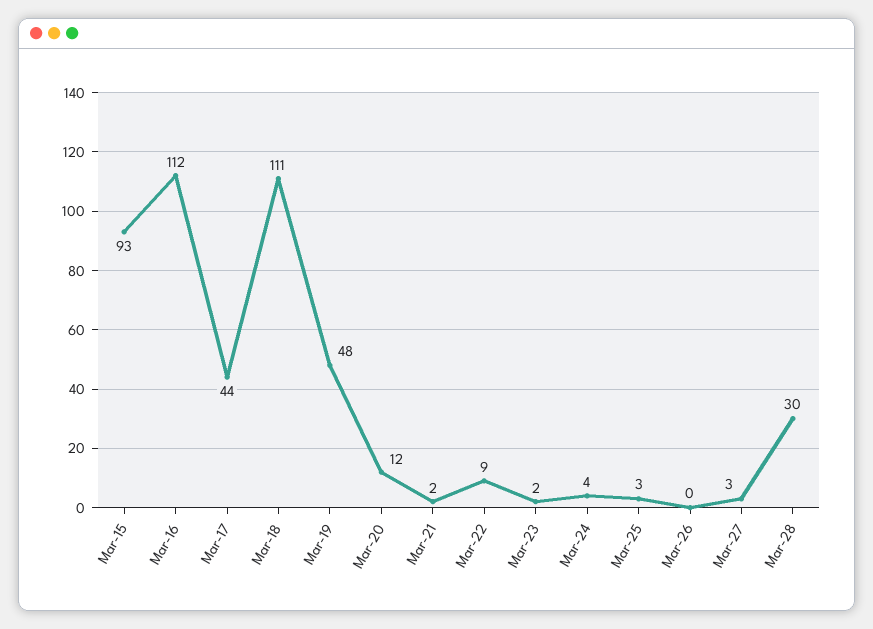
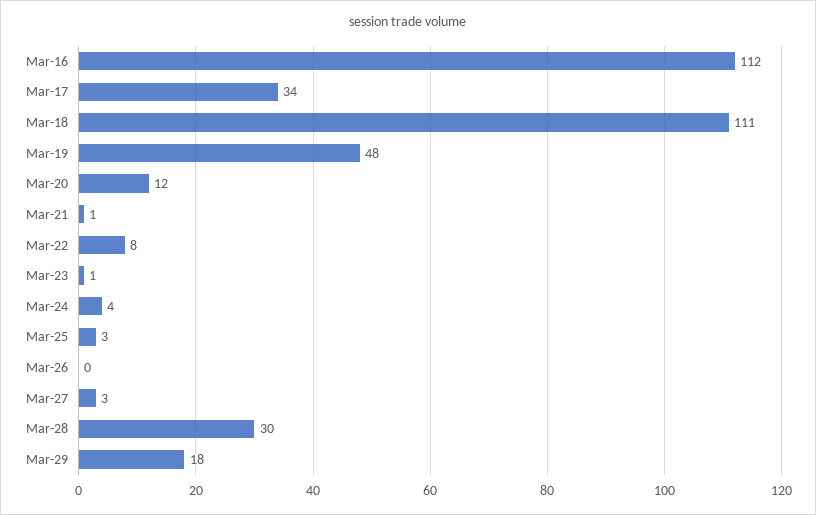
Mar-15: 93 -> none
Mar-17: 44 -> 34
Mar-21: 2 -> 1
Mar-22: 9 -> 8
Mar-23: 2 -> 1
Mar-29: none -> 18

